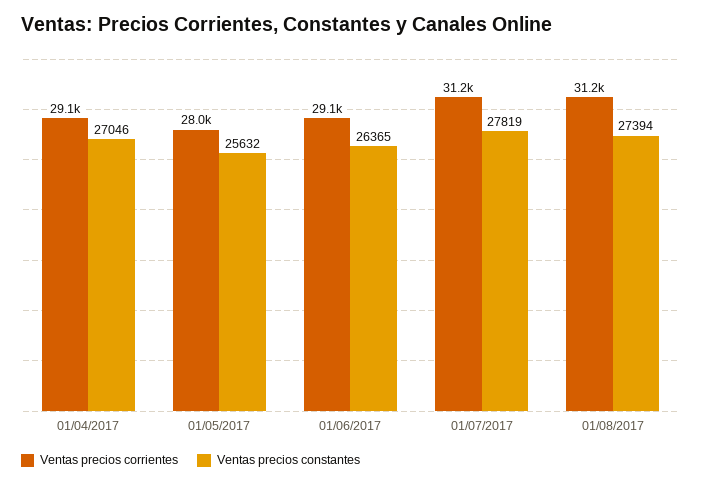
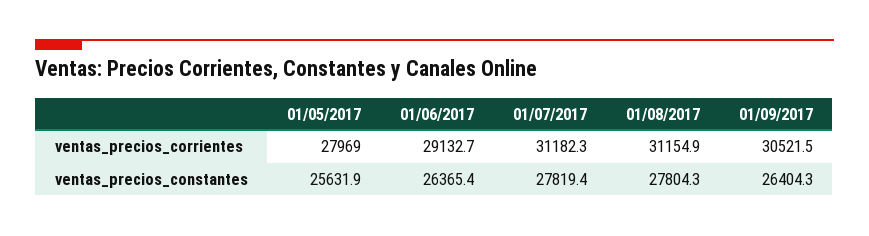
Ventas precios corrientes, 01/04/2017: 29100 -> none
Ventas precios constantes, 01/04/2017: 27046 -> none
Ventas precios constantes, 01/08/2017: 27394 -> 27804.3
Ventas precios corrientes, 01/09/2017: none -> 30521.5
Ventas precios constantes, 01/09/2017: none -> 26404.3

